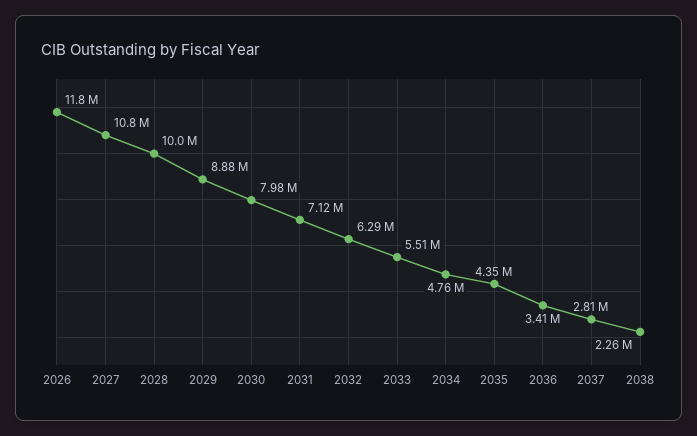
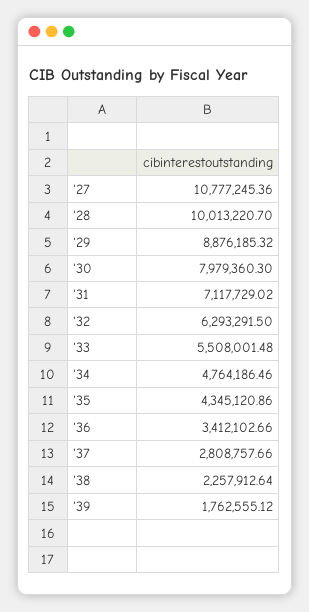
2026: 11800000 -> none
'39: none -> 1762555.12

